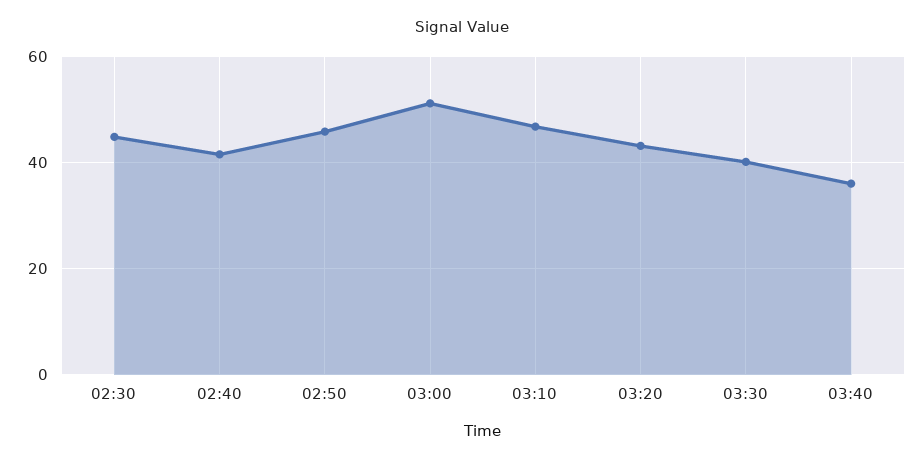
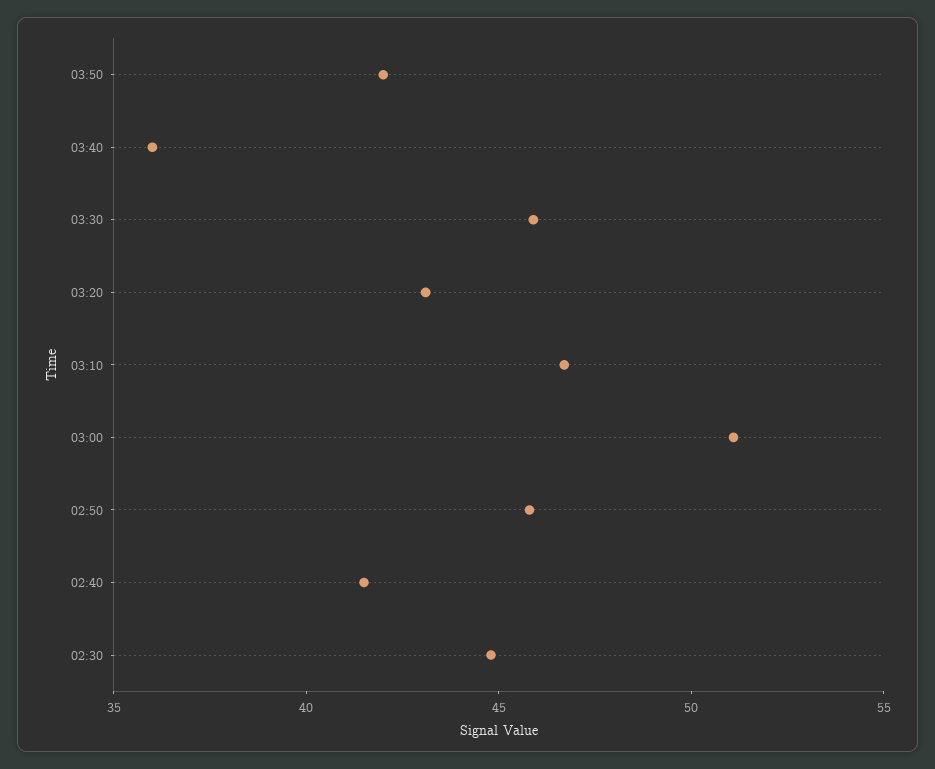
03:30: 40 -> 46
03:50: none -> 42

